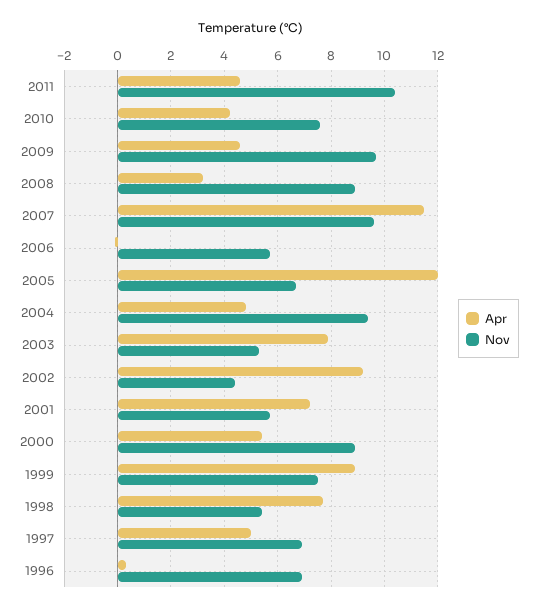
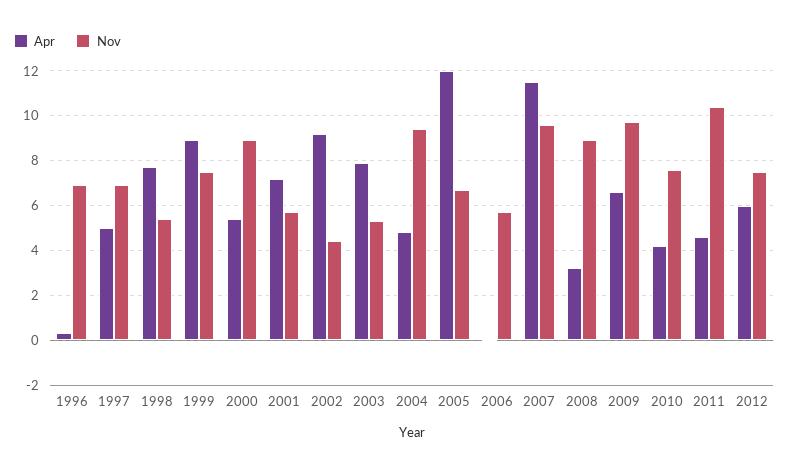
Apr, 2009: 4.5 -> 6.5
Apr, 2012: none -> 6
Nov, 2012: none -> 7.5

